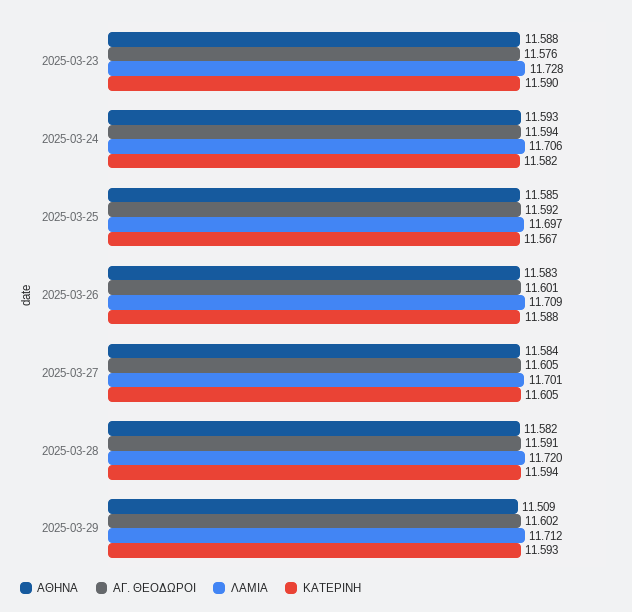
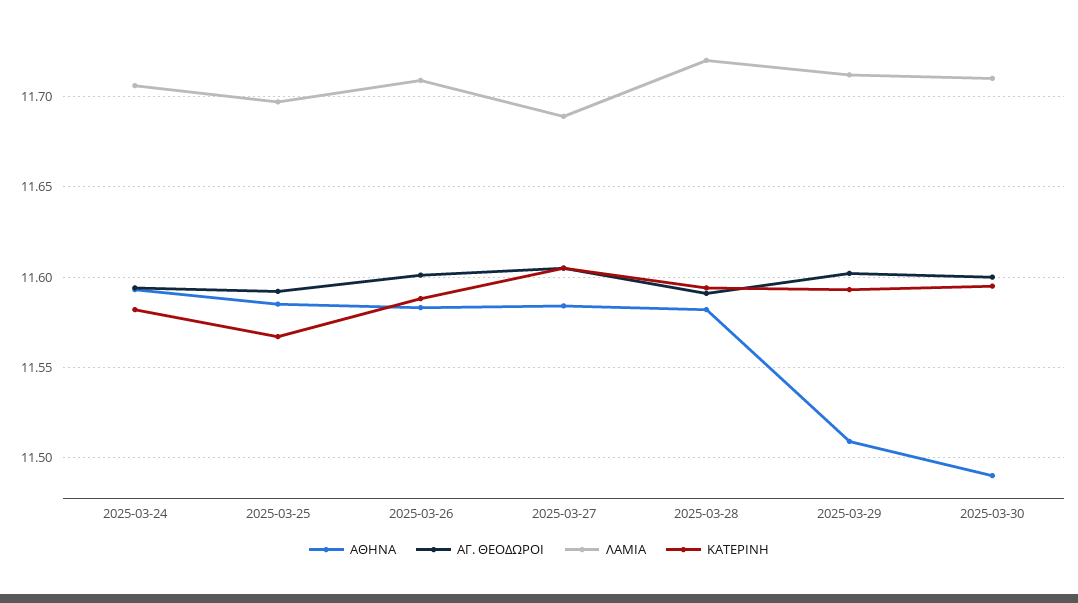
ΑΘΗΝΑ, 2025-03-23: 11.588 -> none
ΑΓ. ΘΕΟΔΩΡΟΙ, 2025-03-23: 11.576 -> none
ΛΑΜΙΑ, 2025-03-23: 11.728 -> none
ΚΑΤΕΡΙΝΗ, 2025-03-23: 11.59 -> none
ΛΑΜΙΑ, 2025-03-27: 11.701 -> 11.69
ΑΘΗΝΑ, 2025-03-30: none -> 11.49
ΑΓ. ΘΕΟΔΩΡΟΙ, 2025-03-30: none -> 11.6
ΛΑΜΙΑ, 2025-03-30: none -> 11.71
ΚΑΤΕΡΙΝΗ, 2025-03-30: none -> 11.595

